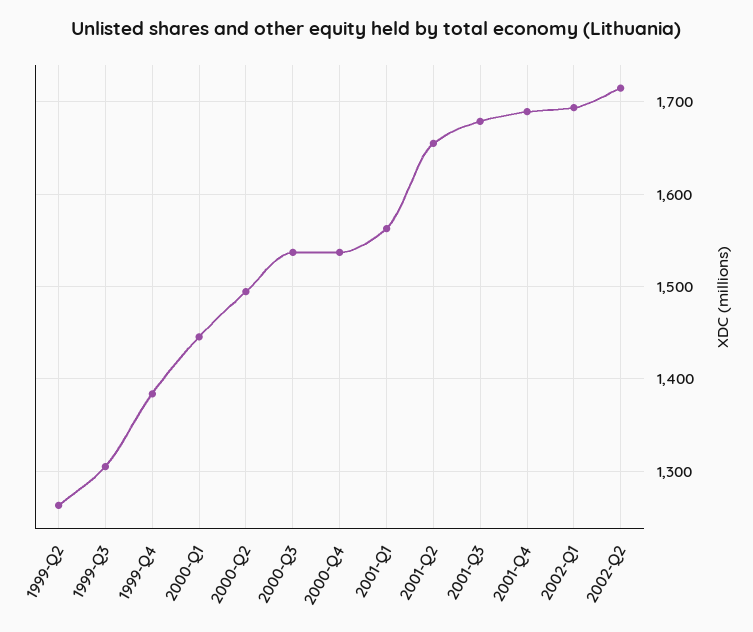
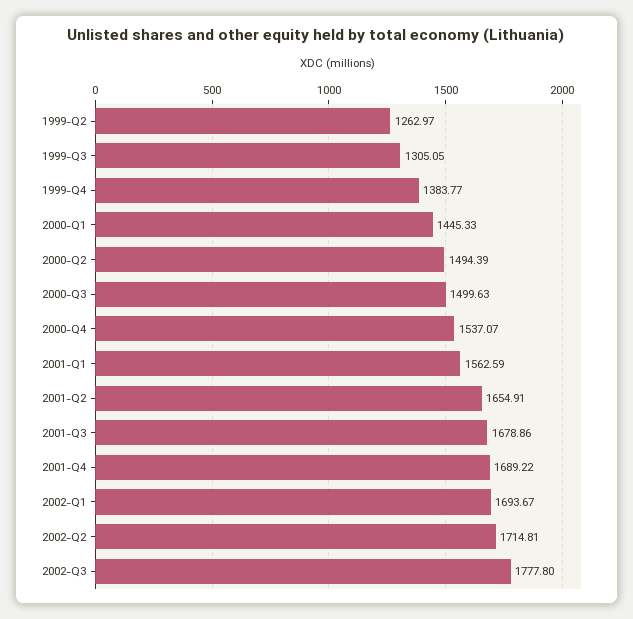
2000-Q3: 1540 -> 1499.63
2002-Q3: none -> 1777.8

